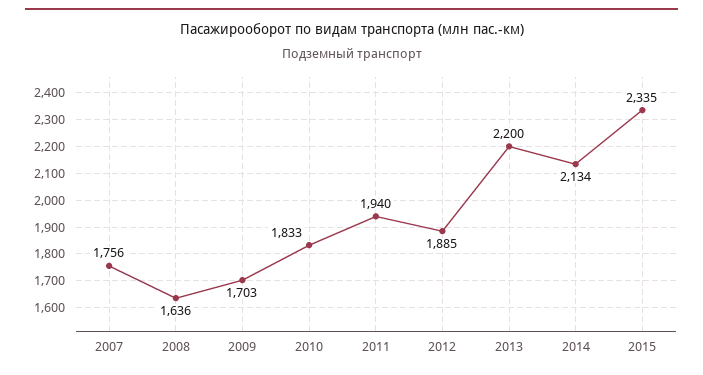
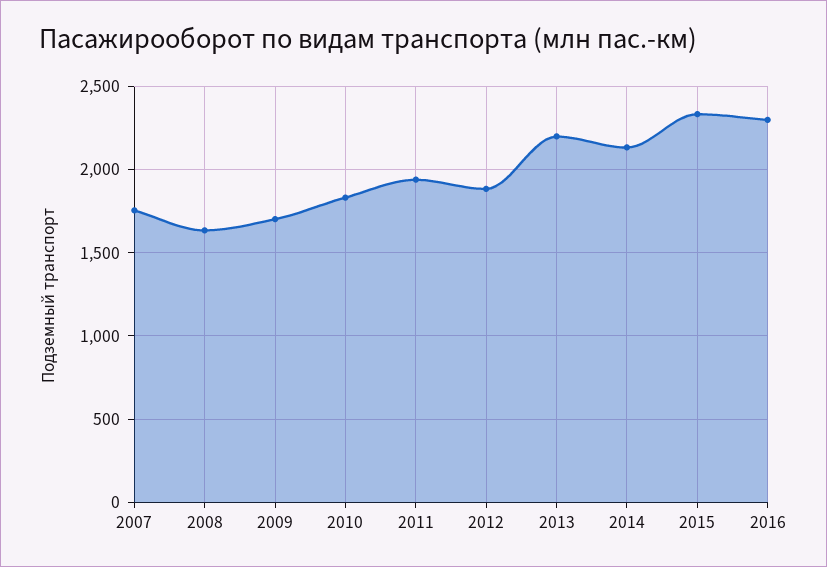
2016: none -> 2300

